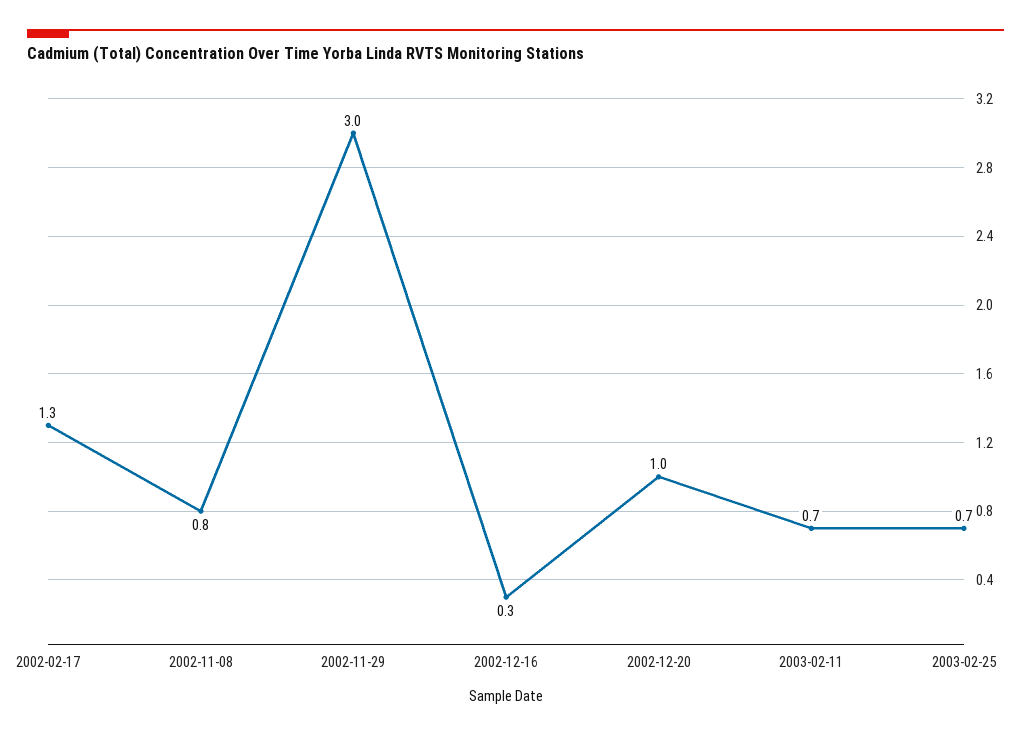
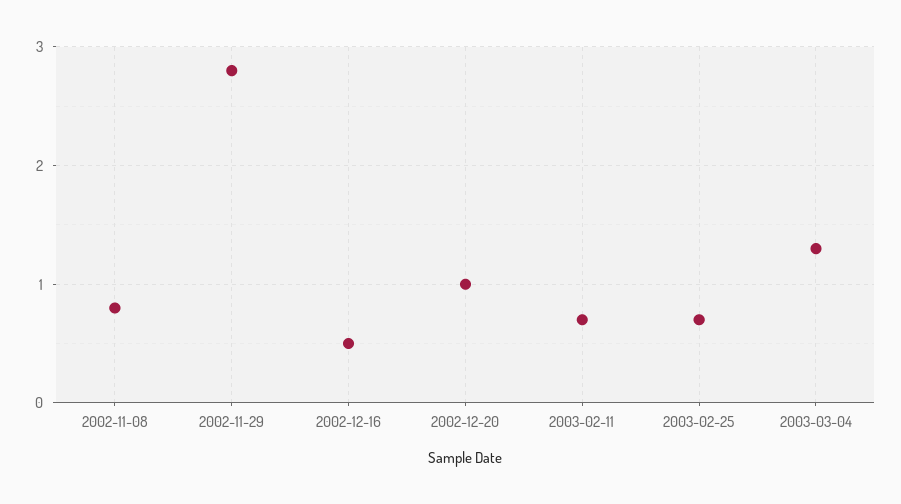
2002-02-17: 1.3 -> none
2002-11-29: 3 -> 2.8
2002-12-16: 0.3 -> 0.5
2003-03-04: none -> 1.3

